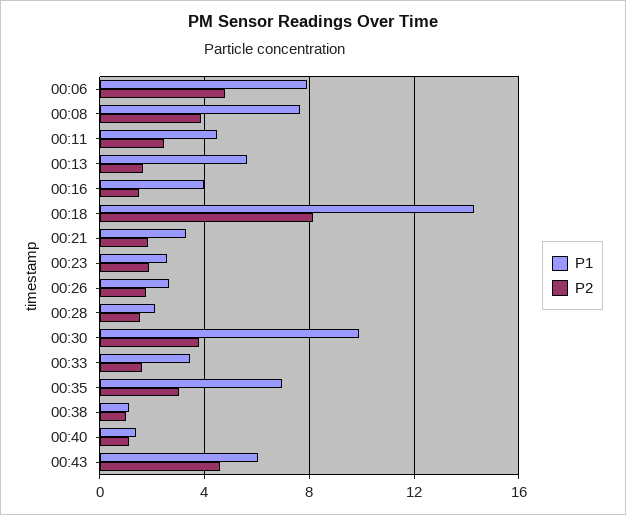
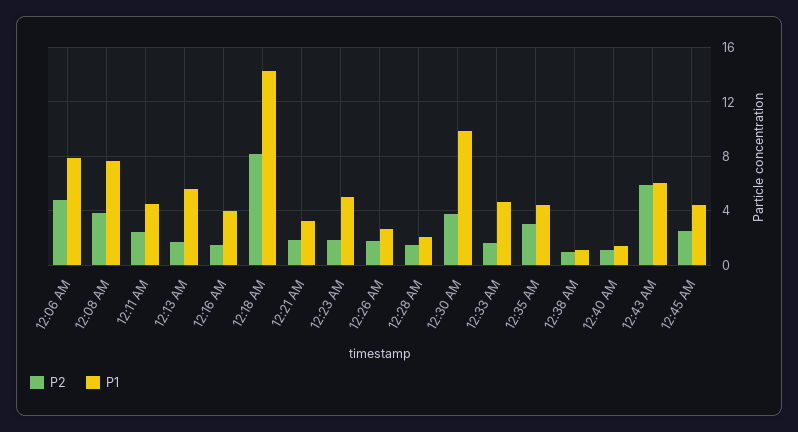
P1, 00:23: 2.5 -> 5
P1, 00:33: 3.5 -> 4.5
P1, 00:35: 7 -> 4.5
P2, 00:43: 4.5 -> 6
P2, 12:45 AM: none -> 2.5
P1, 12:45 AM: none -> 4.5

